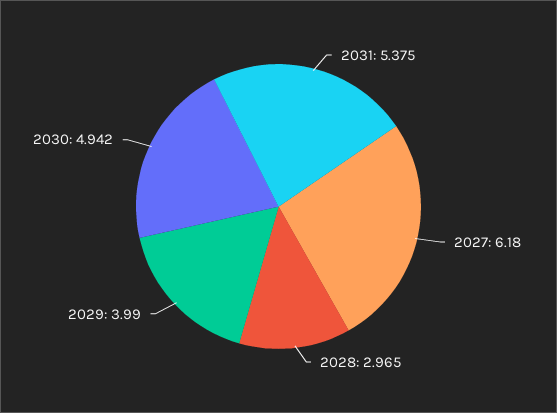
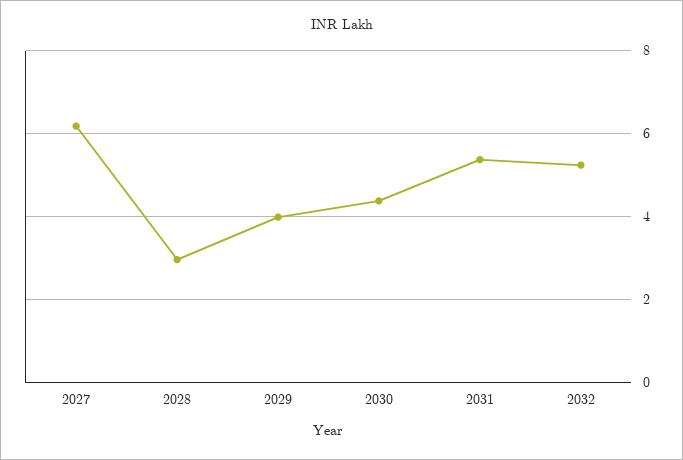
2030: 4.942 -> 4.4
2032: none -> 5.2

